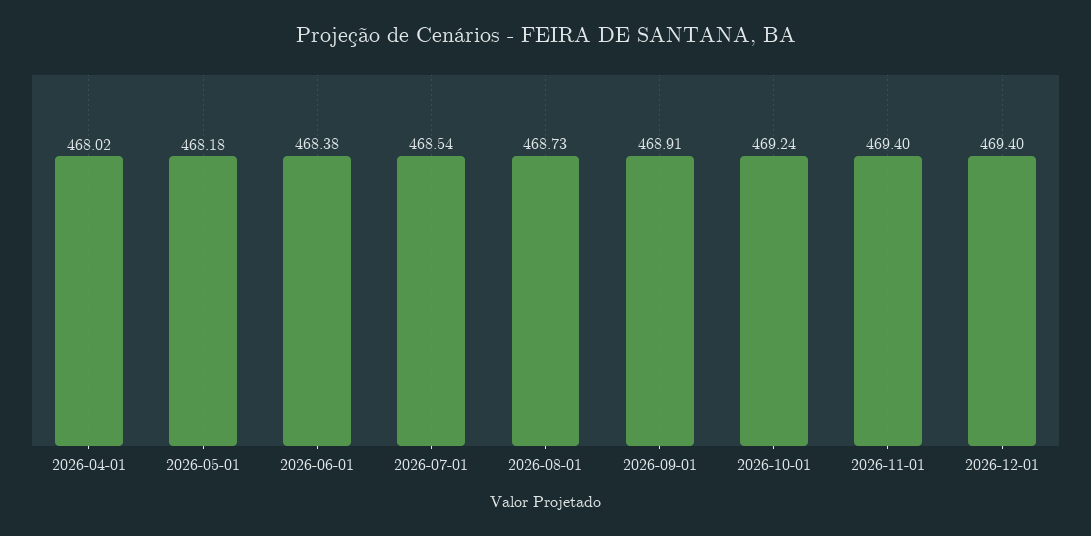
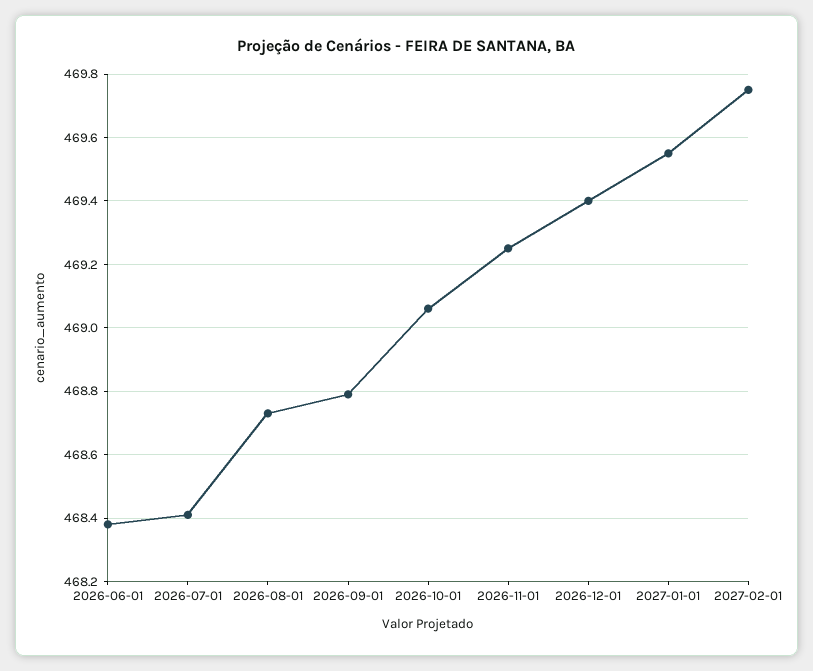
2026-04-01: 468.02 -> none
2026-05-01: 468.18 -> none
2026-07-01: 468.54 -> 468.4
2026-09-01: 468.91 -> 468.8
2026-10-01: 469.24 -> 469.05
2026-11-01: 469.4 -> 469.25
2027-01-01: none -> 469.55
2027-02-01: none -> 469.75

